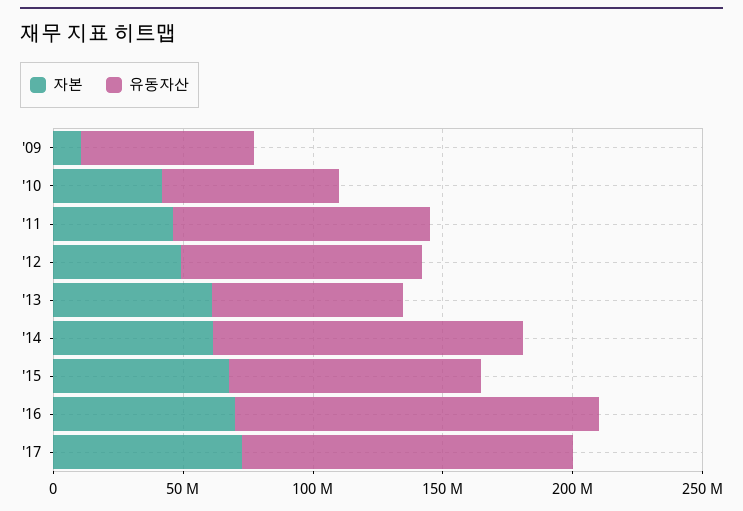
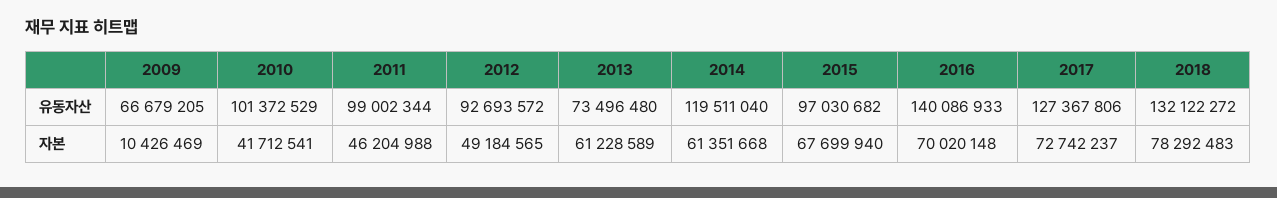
유동자산, '10: 70000000 -> 101372529
유동자산, 2018: none -> 132122272
자본, 2018: none -> 78292483

